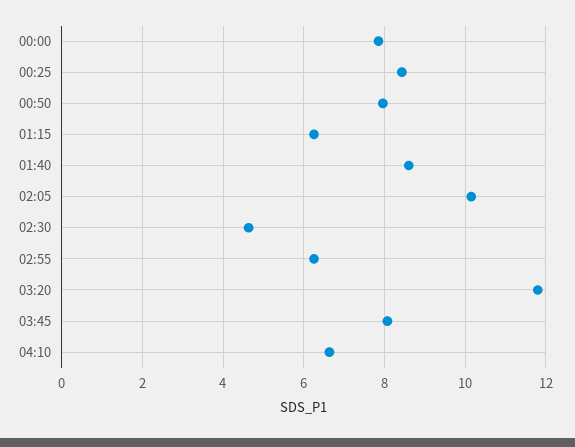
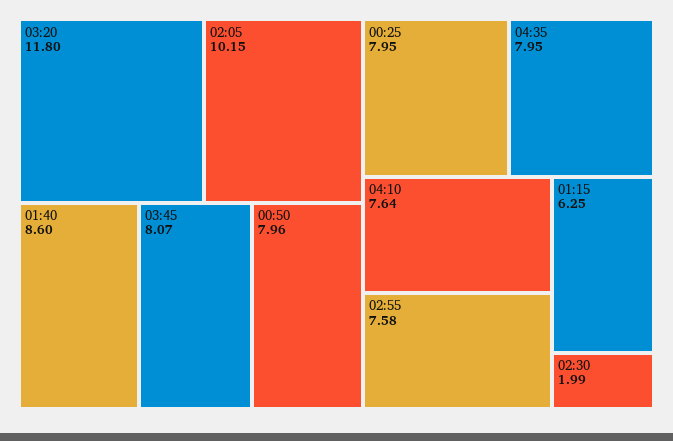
00:00: 7.8 -> none
00:25: 8.4 -> 7.95
02:30: 4.6 -> 1.99
02:55: 6.2 -> 7.58
04:10: 6.6 -> 7.64
04:35: none -> 7.95

